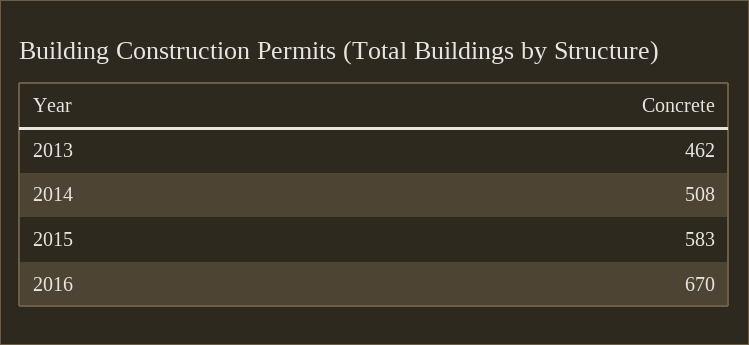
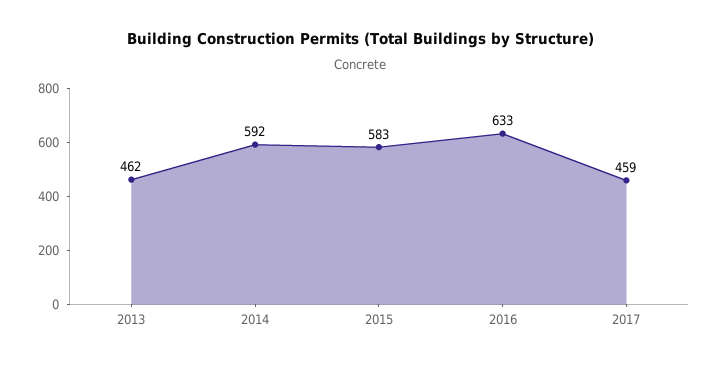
2014: 508 -> 592
2016: 670 -> 633
2017: none -> 459

